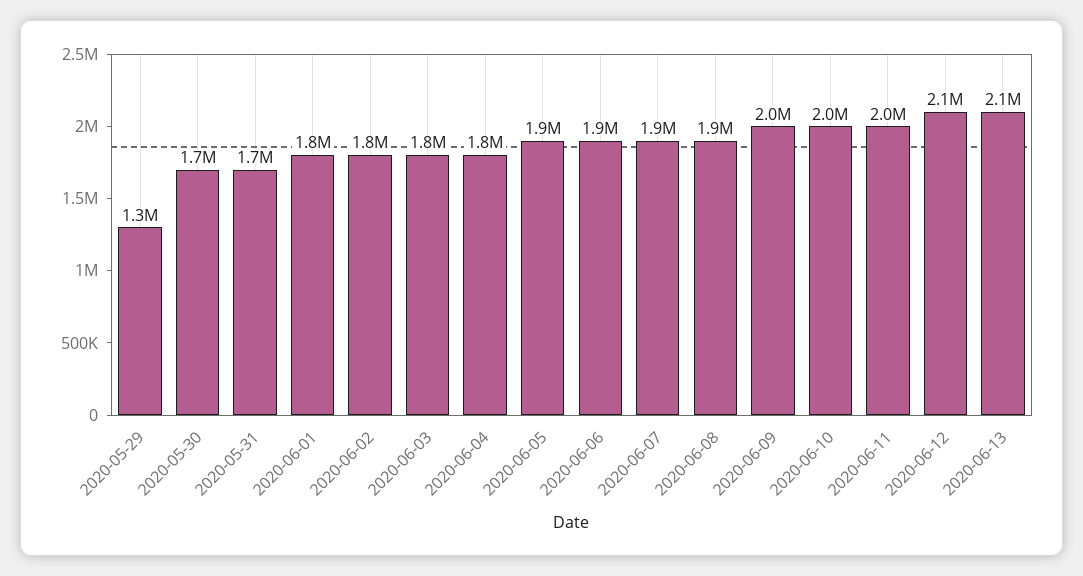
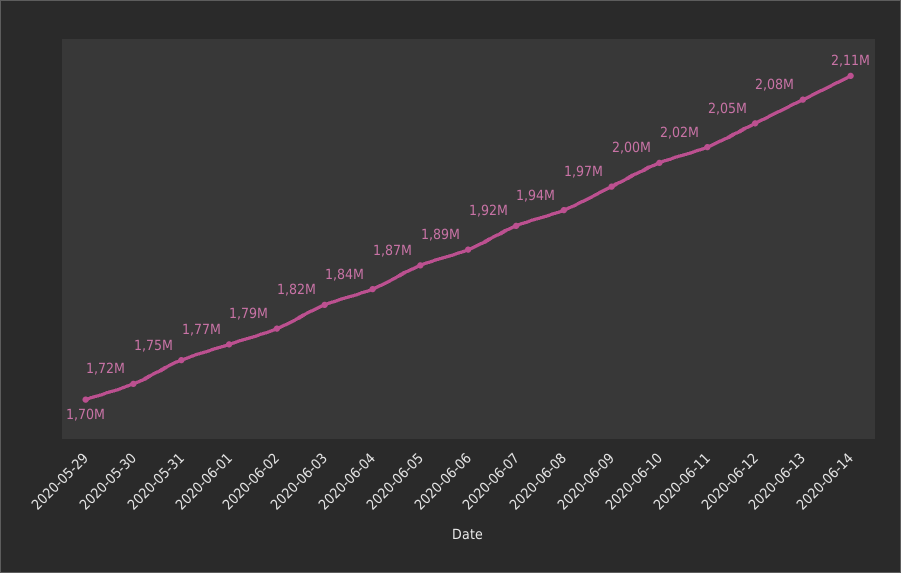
2020-05-29: 1300000 -> 1700000
2020-06-14: none -> 2110000

